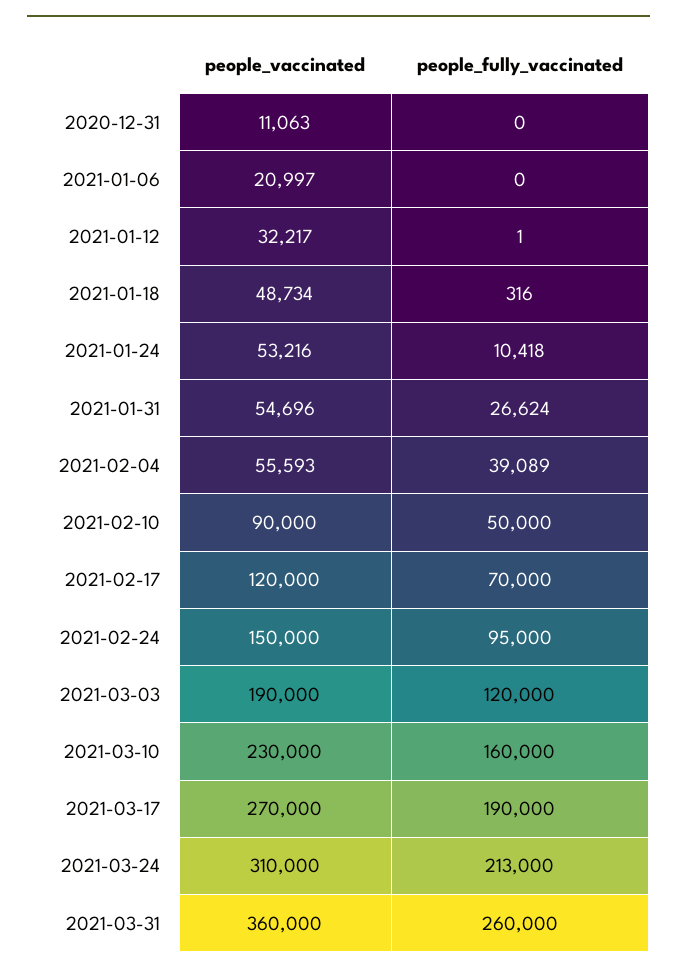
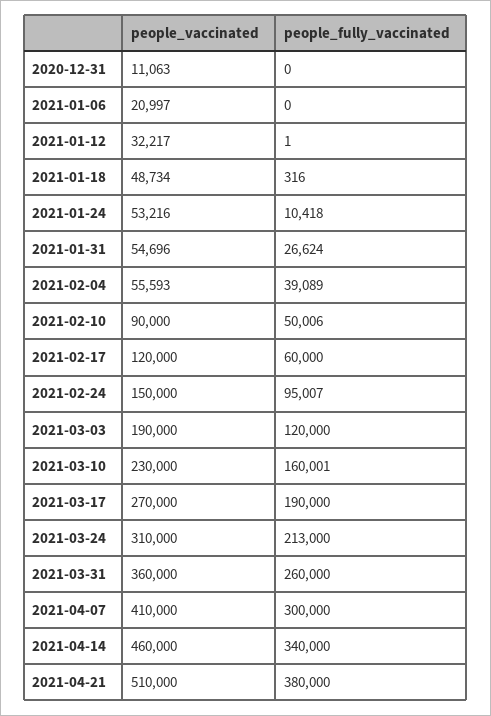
people_fully_vaccinated, 2021-02-10: 50000 -> 50006
people_fully_vaccinated, 2021-02-17: 70000 -> 60000
people_fully_vaccinated, 2021-02-24: 95000 -> 95007
people_fully_vaccinated, 2021-03-10: 160000 -> 160001
people_vaccinated, 2021-04-07: none -> 410000
people_fully_vaccinated, 2021-04-07: none -> 300000
people_vaccinated, 2021-04-14: none -> 460000
people_fully_vaccinated, 2021-04-14: none -> 340000
people_vaccinated, 2021-04-21: none -> 510000
people_fully_vaccinated, 2021-04-21: none -> 380000

